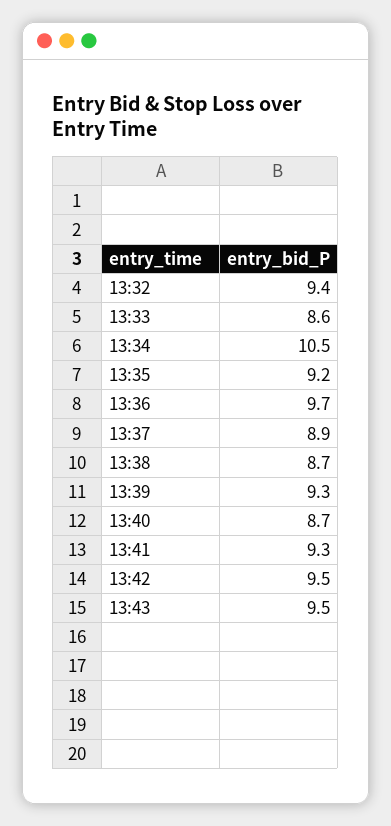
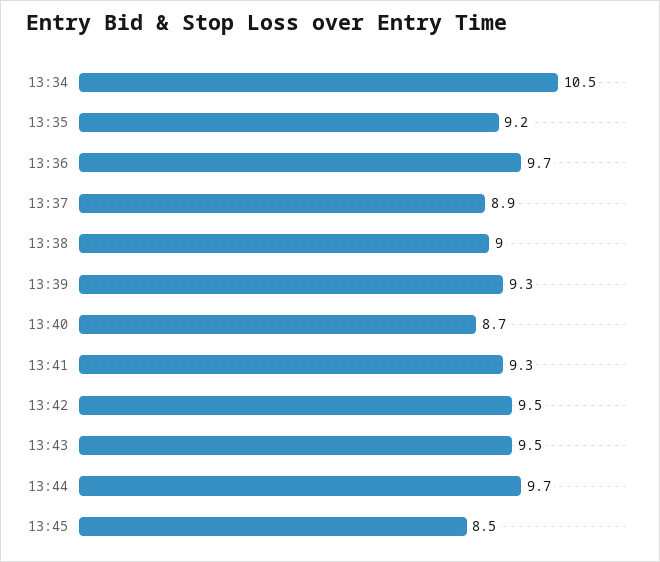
13:32: 9.4 -> none
13:33: 8.6 -> none
13:38: 8.7 -> 9
13:44: none -> 9.7
13:45: none -> 8.5

